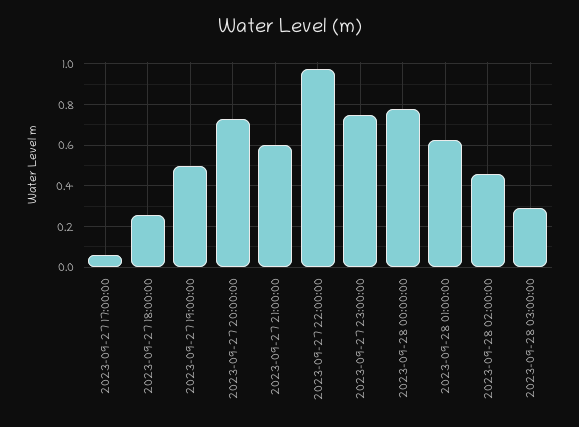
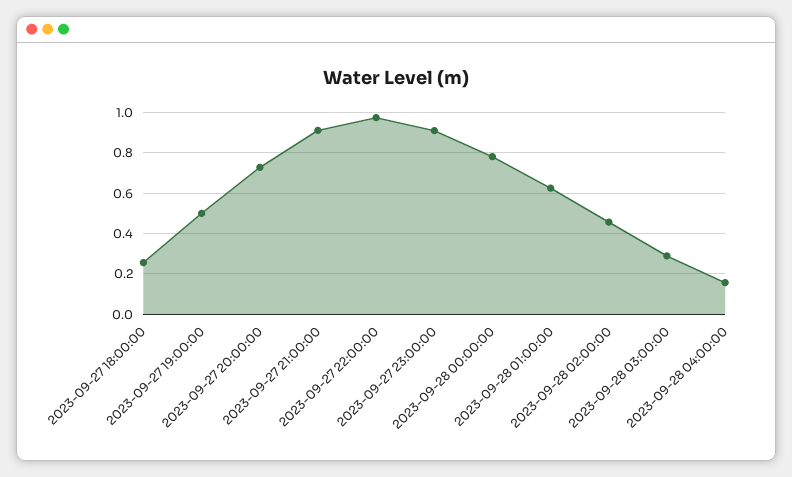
2023-09-27 17:00:00: 0.05 -> none
2023-09-27 21:00:00: 0.6 -> 0.9
2023-09-27 23:00:00: 0.75 -> 0.9
2023-09-28 04:00:00: none -> 0.15

